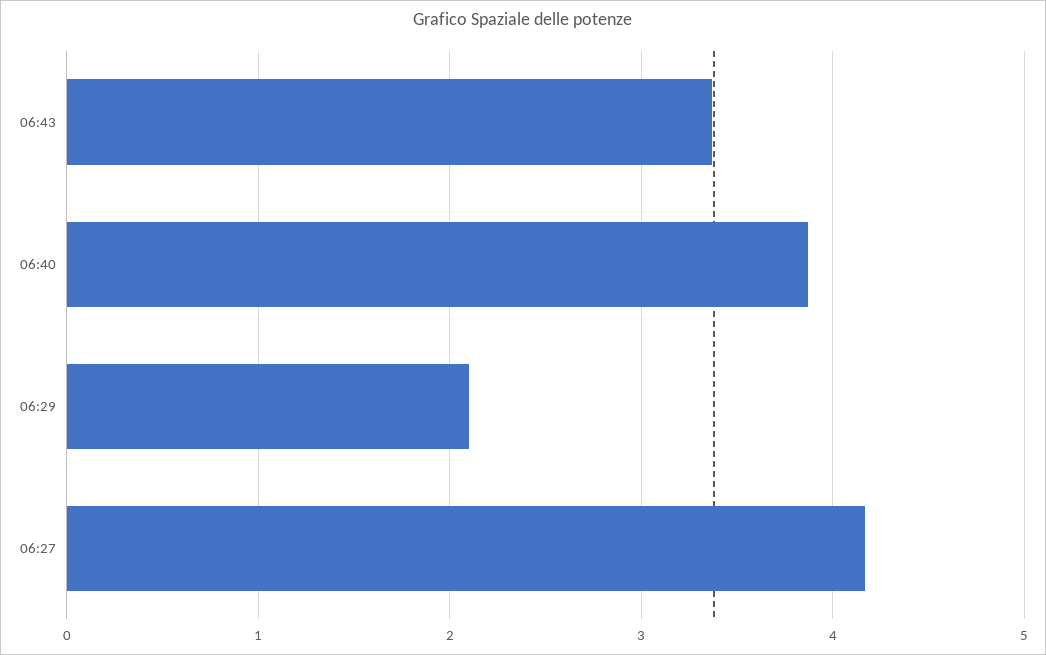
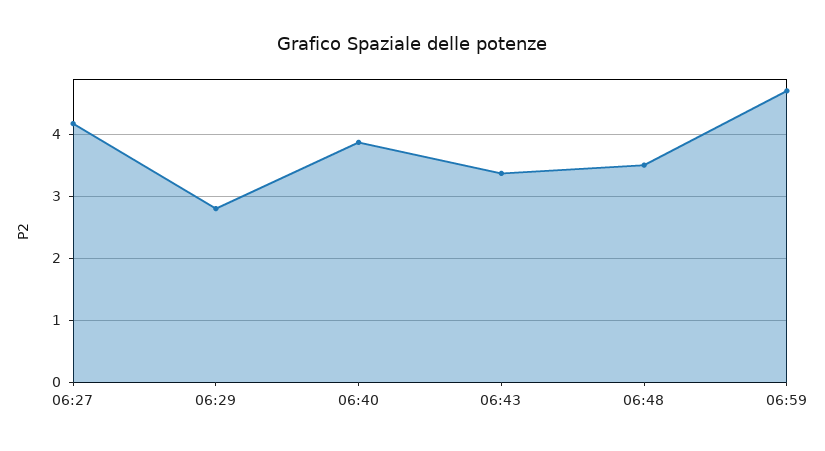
06:29: 2.1 -> 2.8
06:48: none -> 3.5
06:59: none -> 4.7

